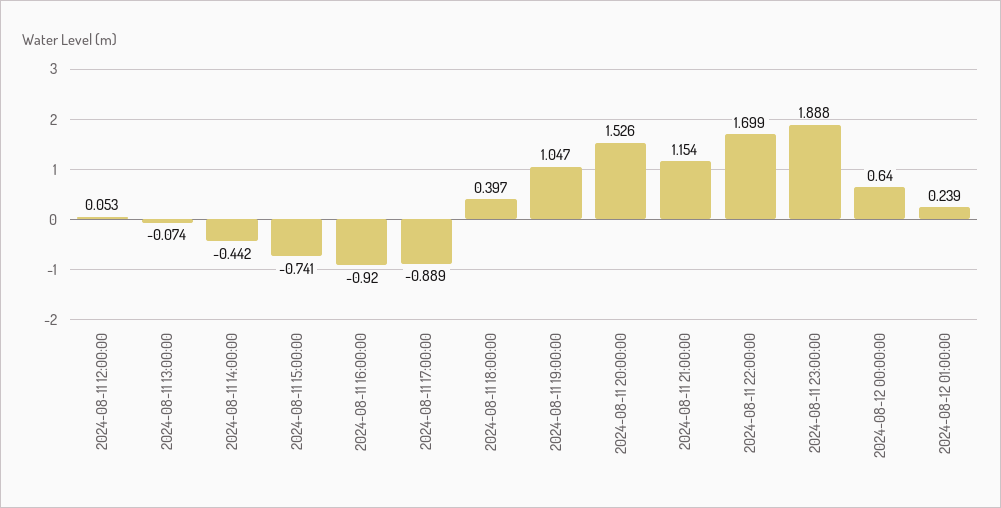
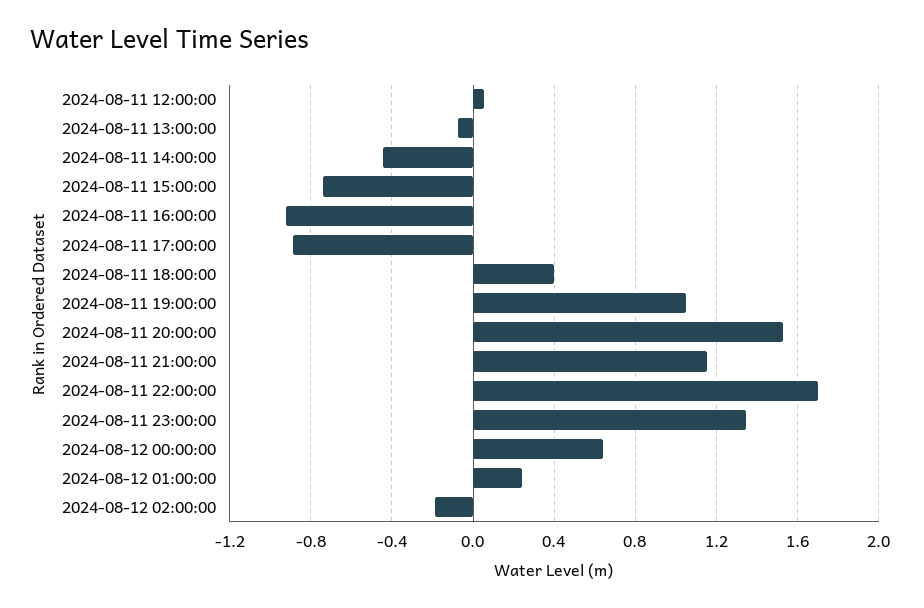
2024-08-11 23:00:00: 1.888 -> 1.35
2024-08-12 02:00:00: none -> -0.2

